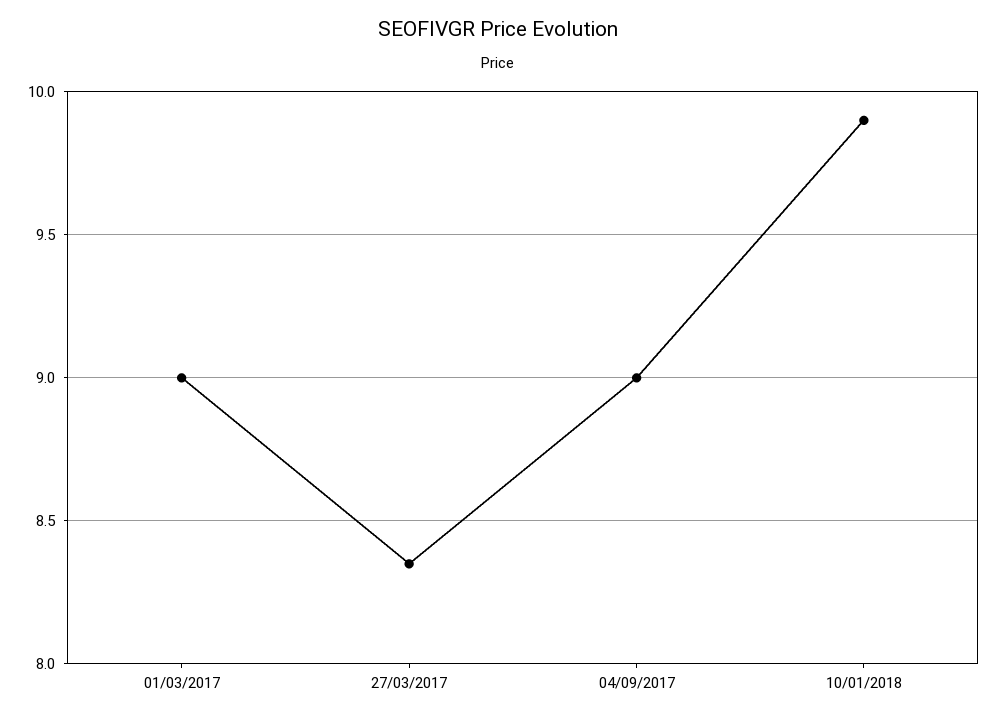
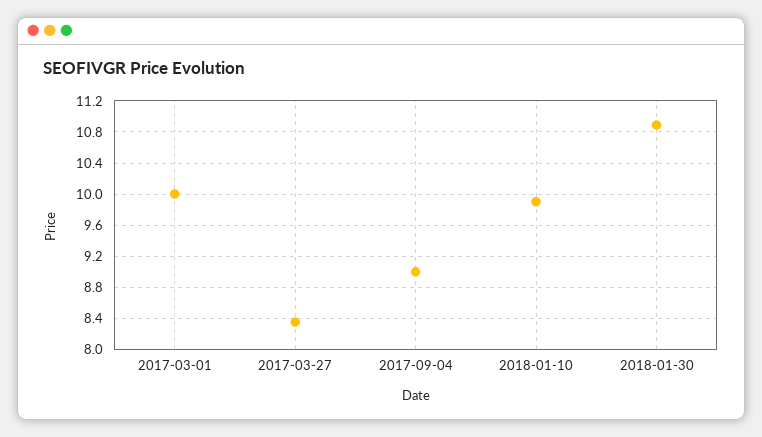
01/03/2017: 9 -> 10
2018-01-30: none -> 10.9

